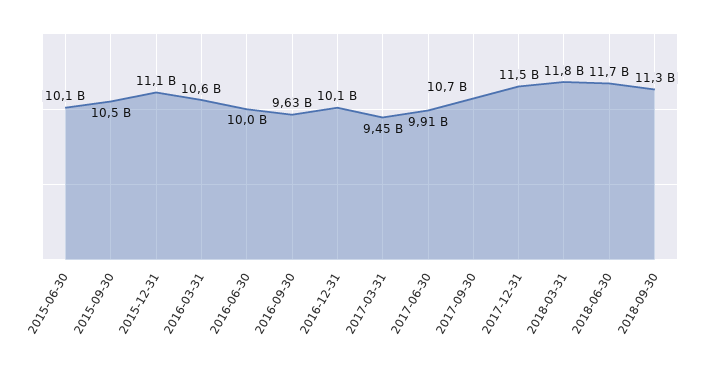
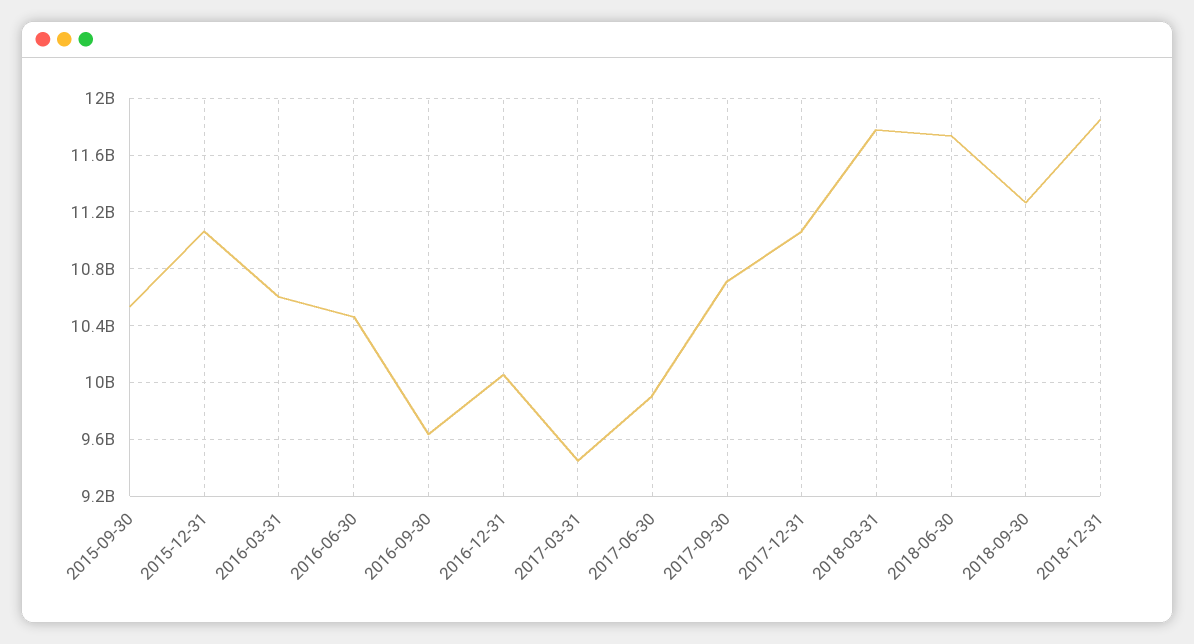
2015-06-30: 10100000000 -> none
2016-06-30: 10000000000 -> 10450000000
2017-12-31: 11500000000 -> 11050000000
2018-12-31: none -> 11850000000

